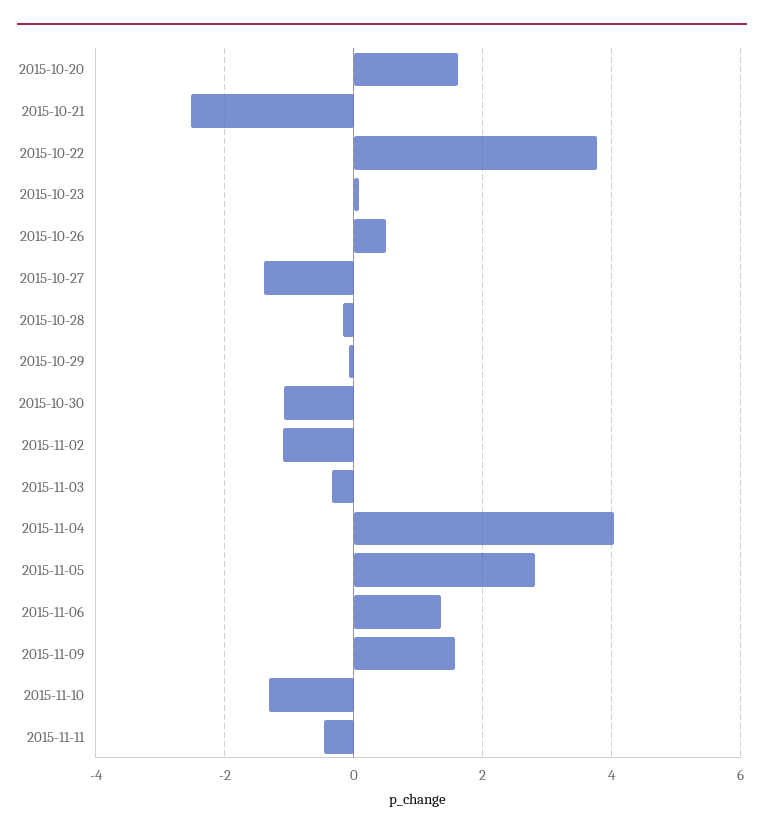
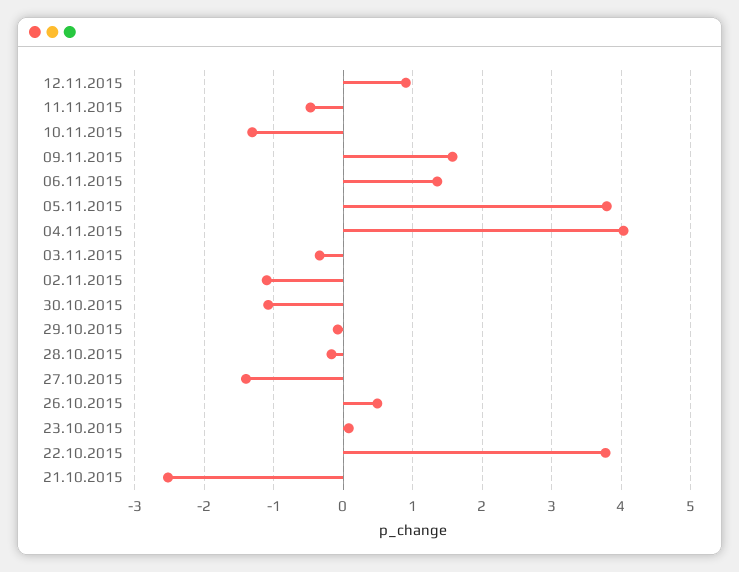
2015-10-20: 1.6 -> none
2015-11-05: 2.8 -> 3.8
12.11.2015: none -> 0.9

